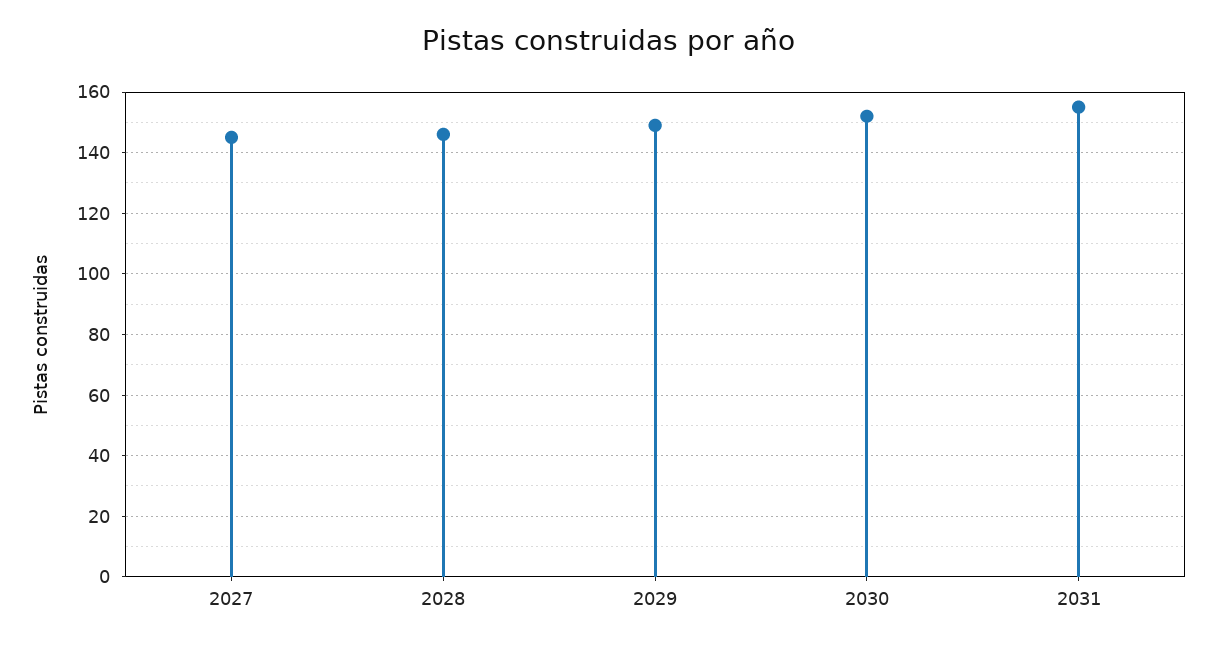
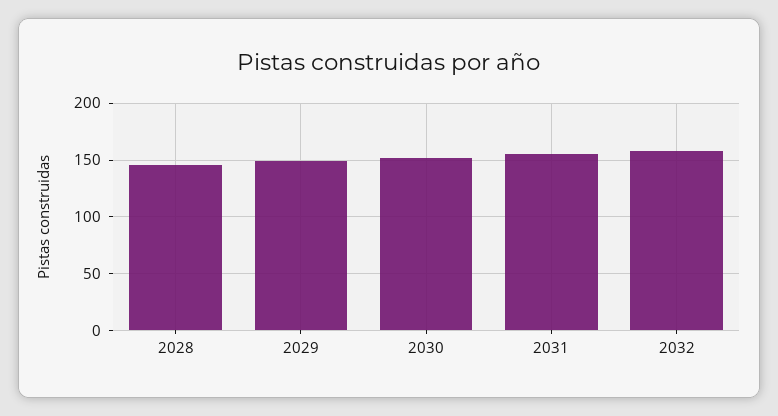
2027: 145 -> none
2032: none -> 160

